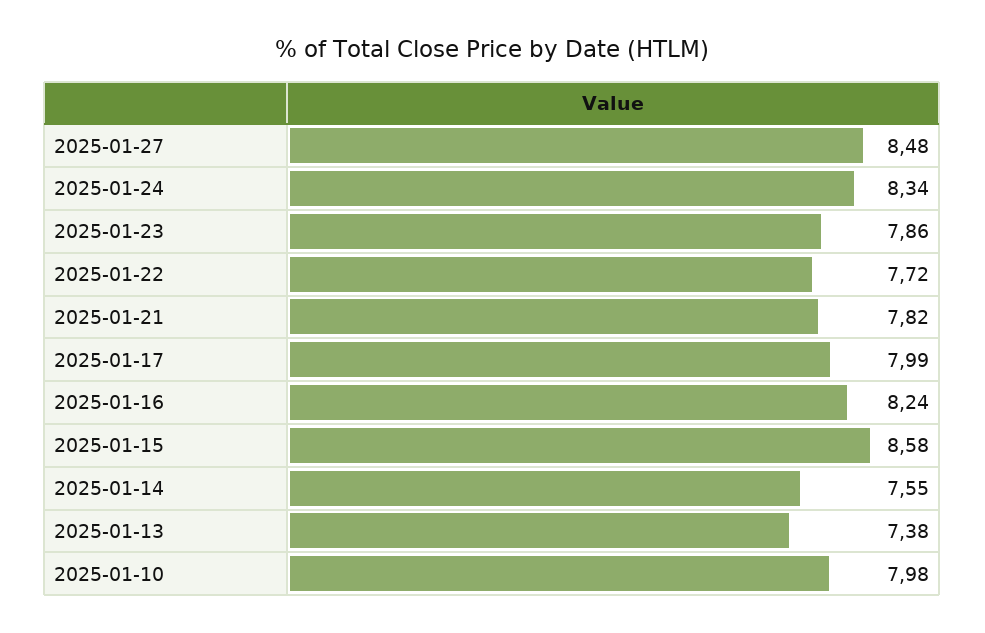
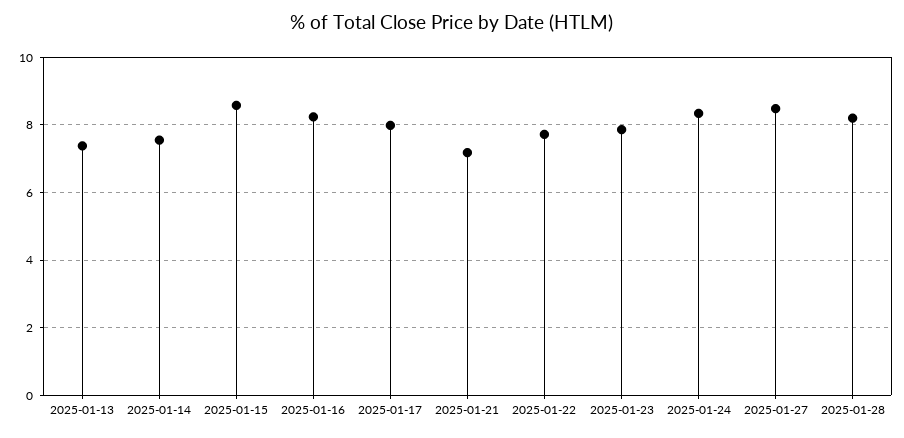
2025-01-21: 7.82 -> 7.2
2025-01-10: 7.98 -> none
2025-01-28: none -> 8.2

